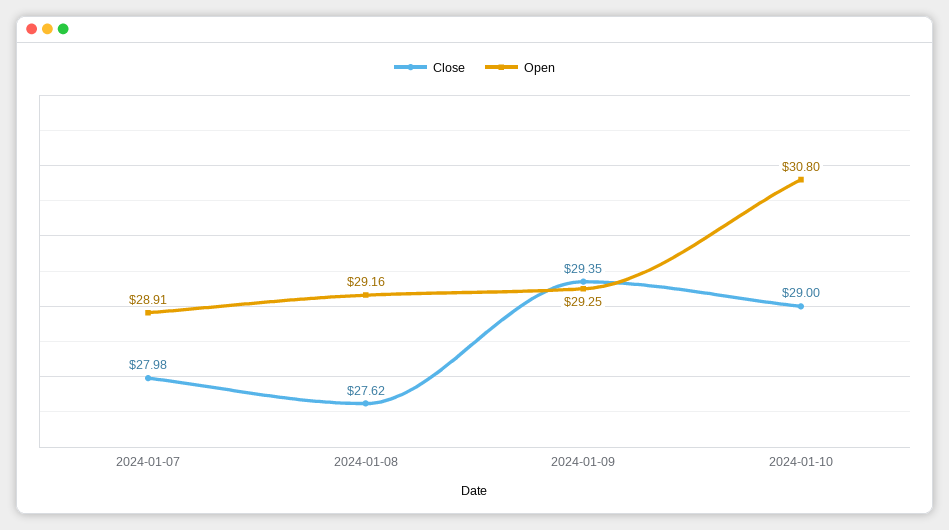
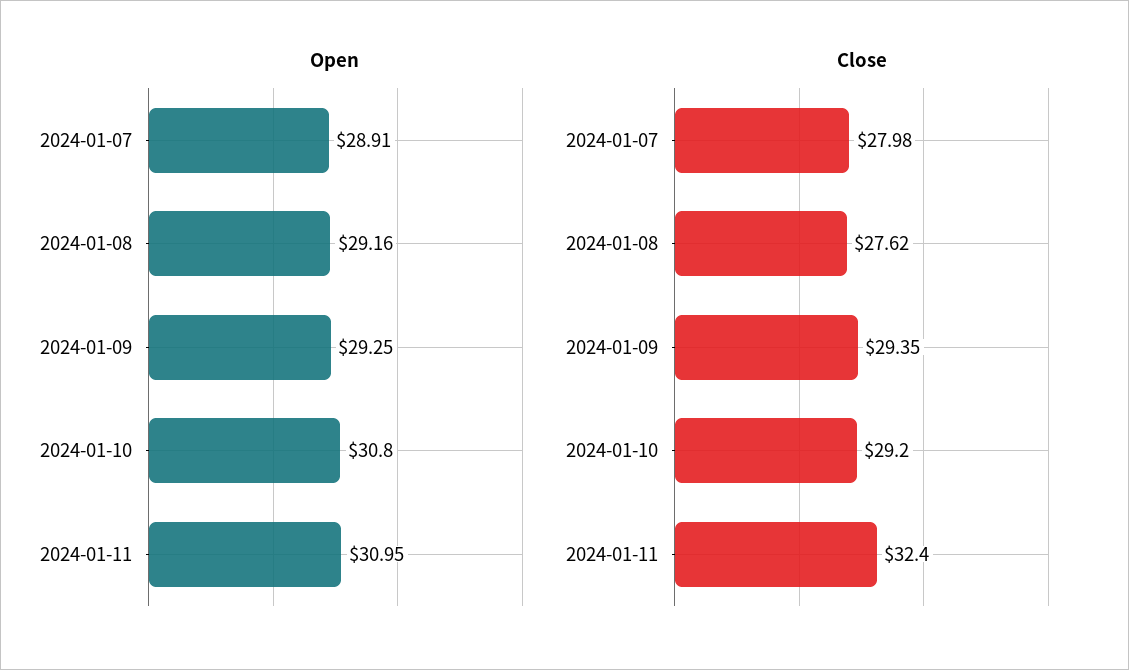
Close, 2024-01-10: 29 -> 29.2
Open, 2024-01-11: none -> 30.95
Close, 2024-01-11: none -> 32.4

